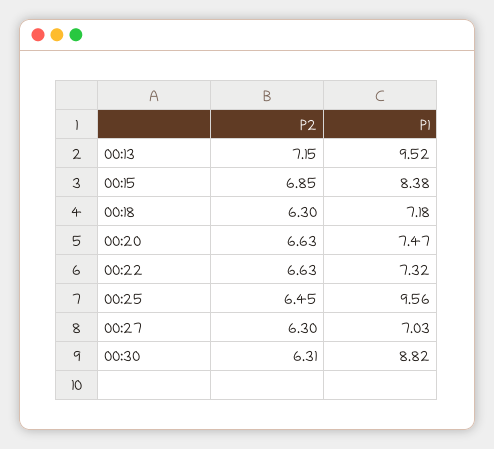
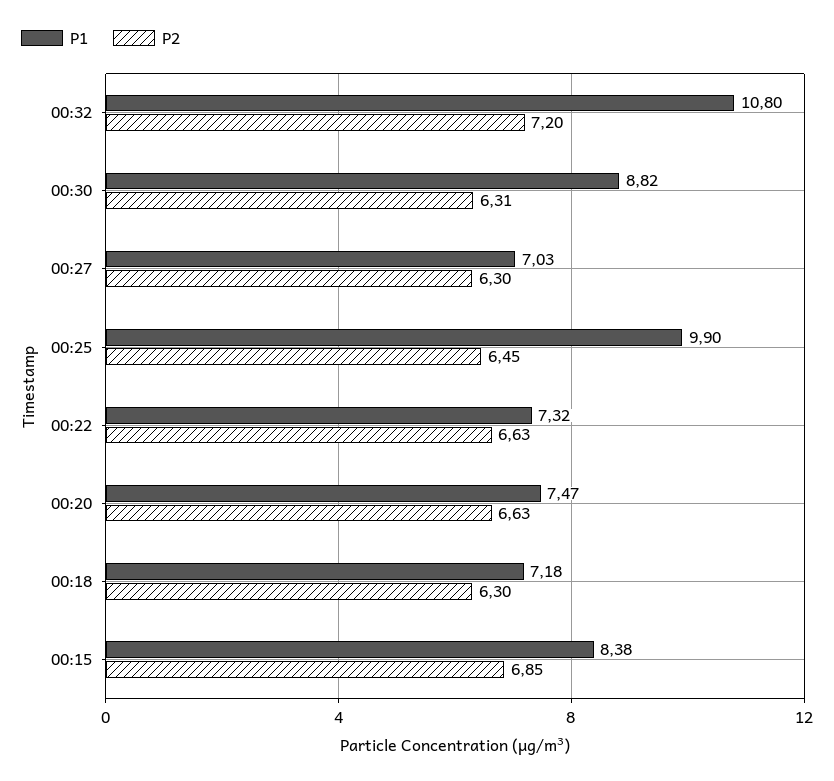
P2, 00:13: 7.15 -> none
P1, 00:13: 9.52 -> none
P1, 00:25: 9.56 -> 9.9
P1, 00:32: none -> 10.8
P2, 00:32: none -> 7.2

